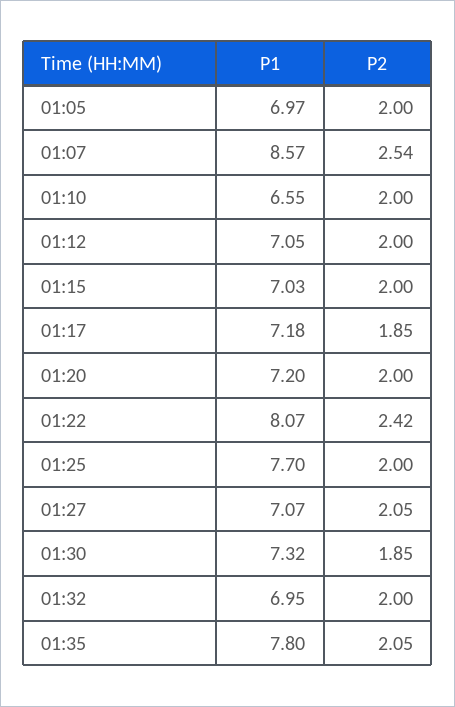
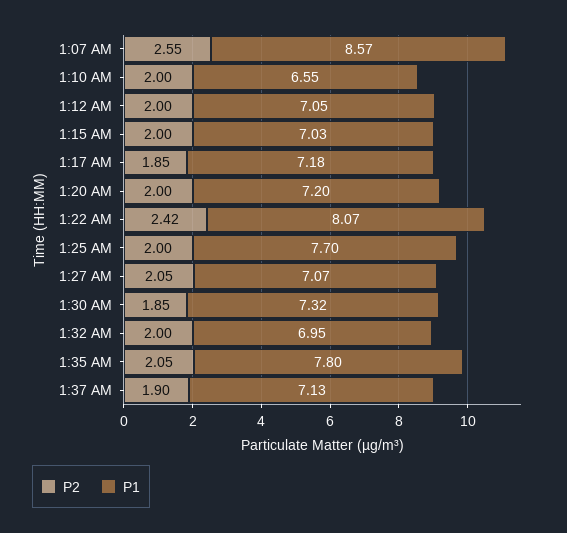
P1, 01:05: 6.97 -> none
P2, 01:05: 2 -> none
P2, 01:07: 2.54 -> 2.55
P2, 1:37 AM: none -> 1.9
P1, 1:37 AM: none -> 7.13

